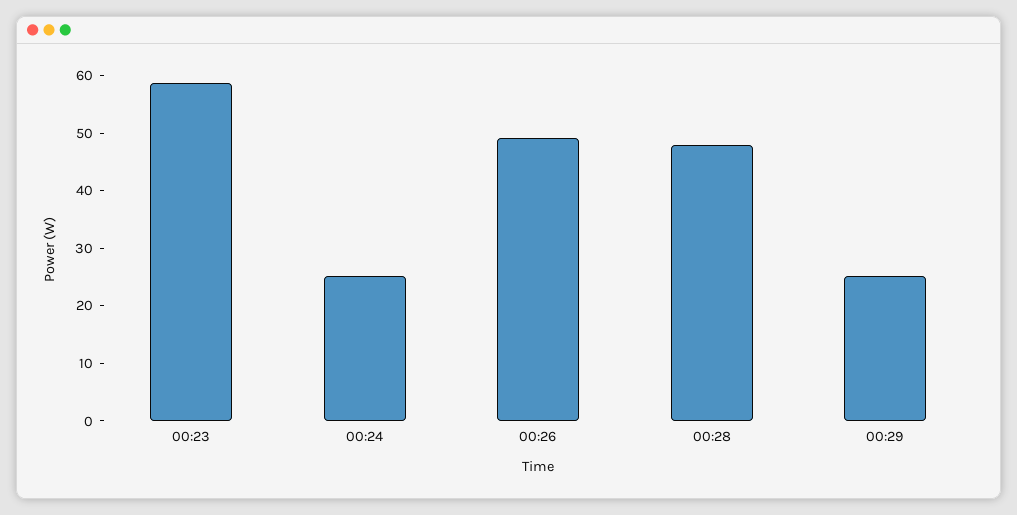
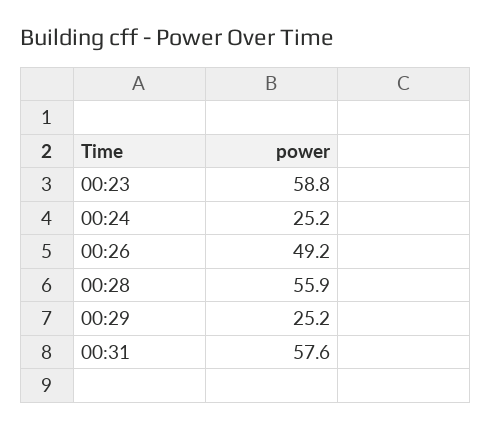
00:28: 48 -> 55.9
00:31: none -> 57.6

